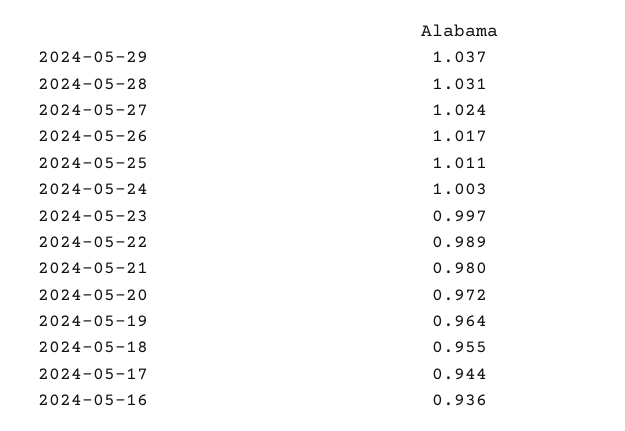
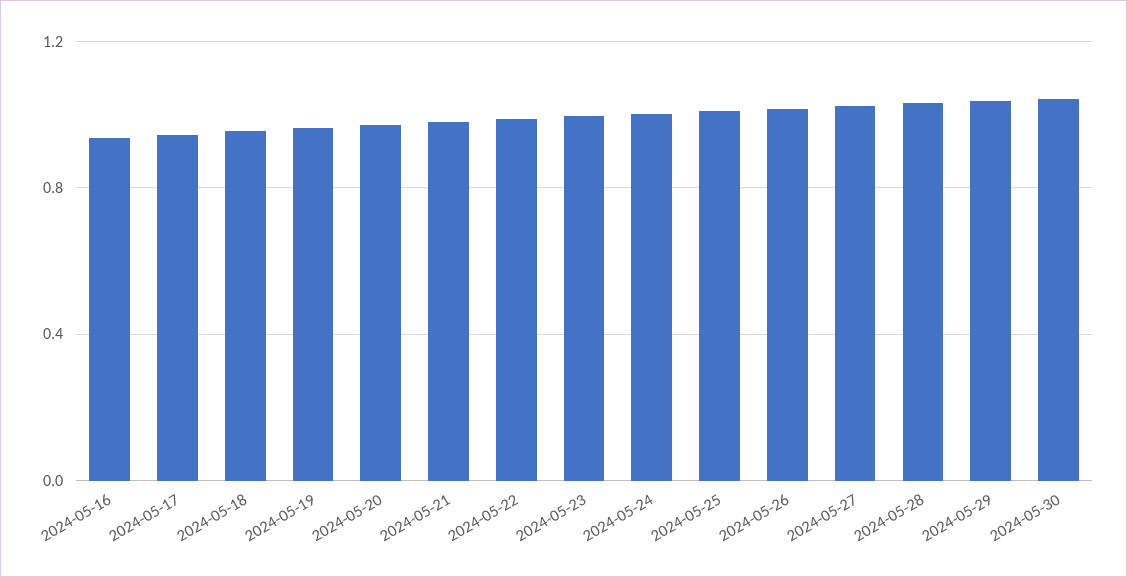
2024-05-30: none -> 1.05

